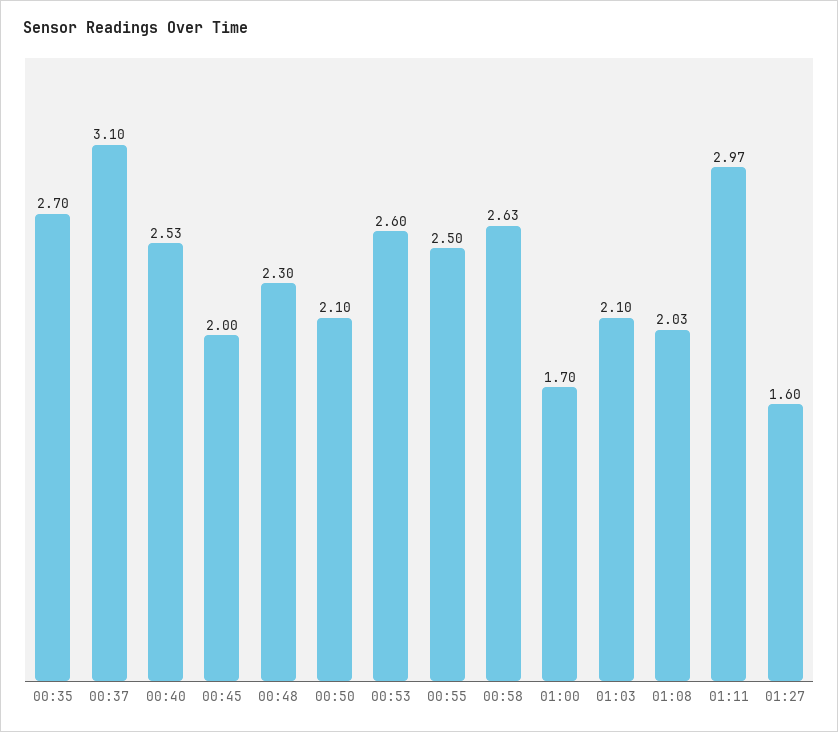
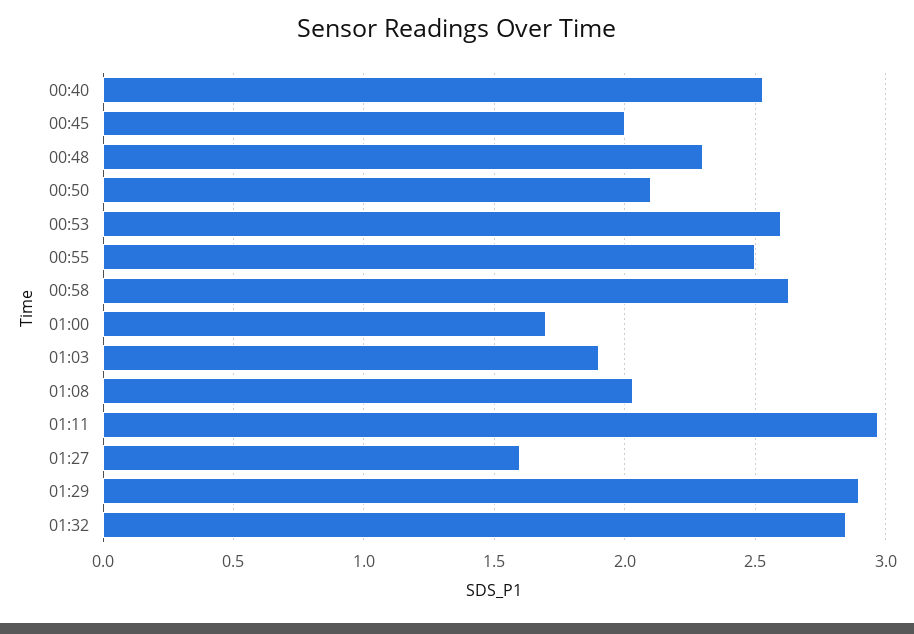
00:35: 2.7 -> none
00:37: 3.1 -> none
01:03: 2.1 -> 1.9
01:29: none -> 2.9
01:32: none -> 2.85

